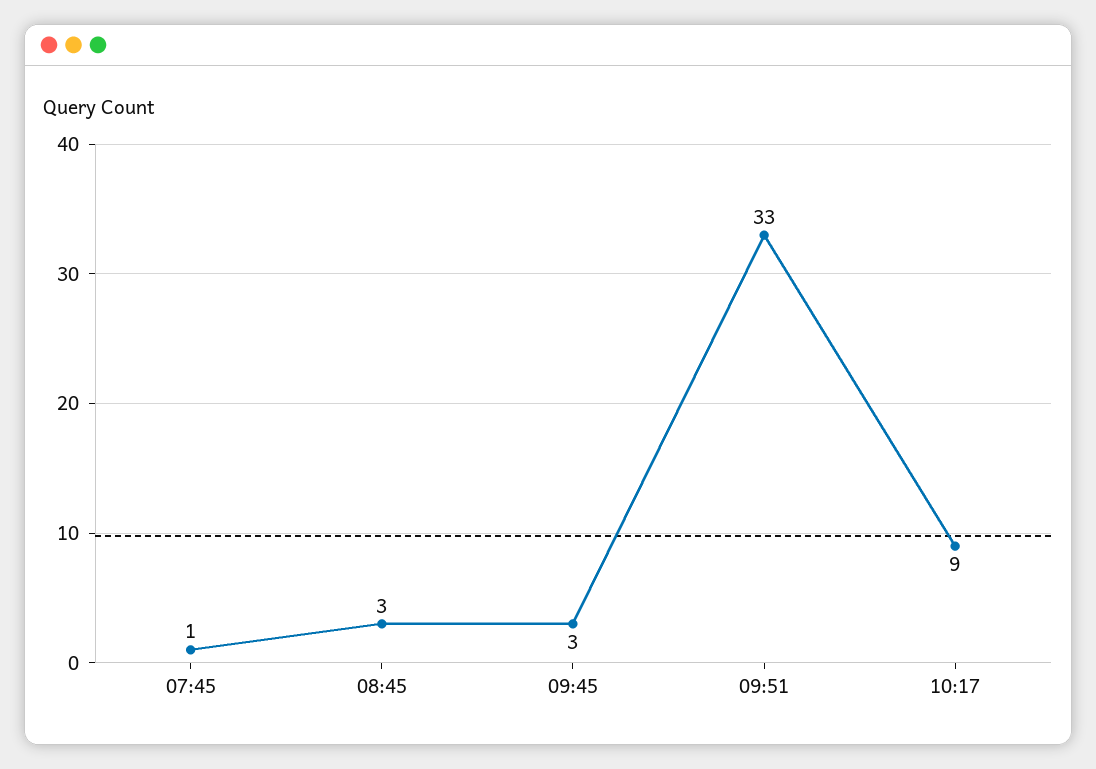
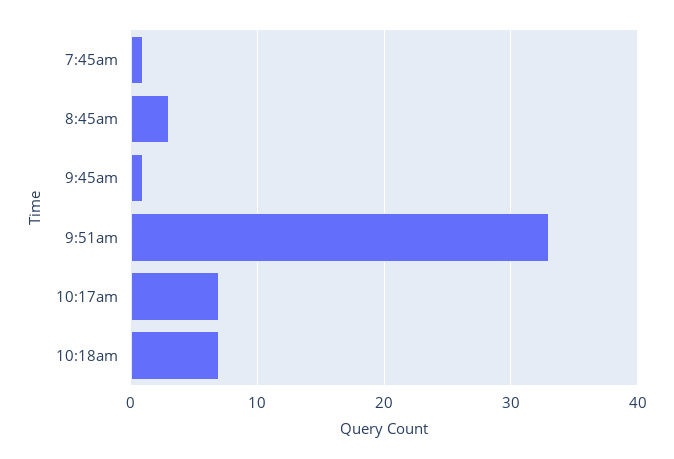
09:45: 3 -> 1
10:17: 9 -> 7
10:18am: none -> 7

